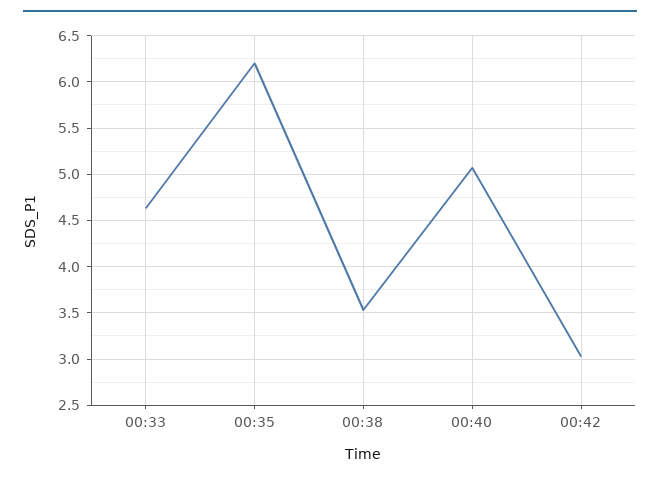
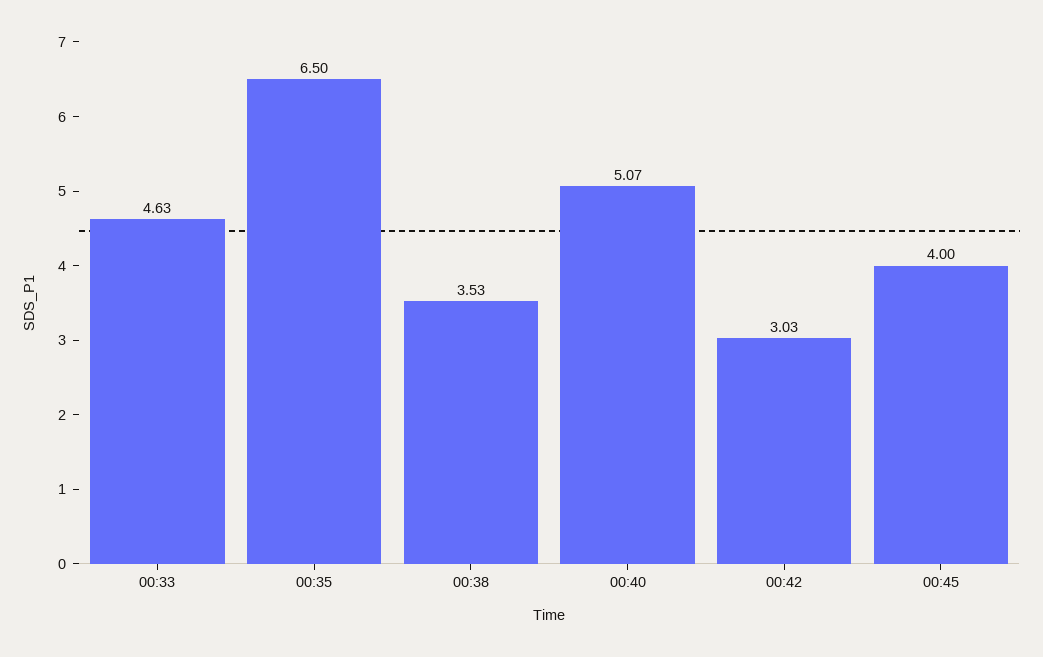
00:35: 6.2 -> 6.5
00:45: none -> 4

